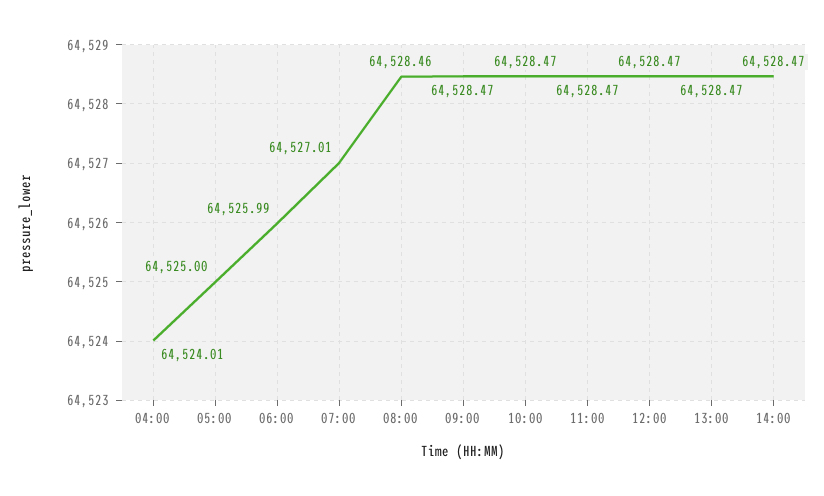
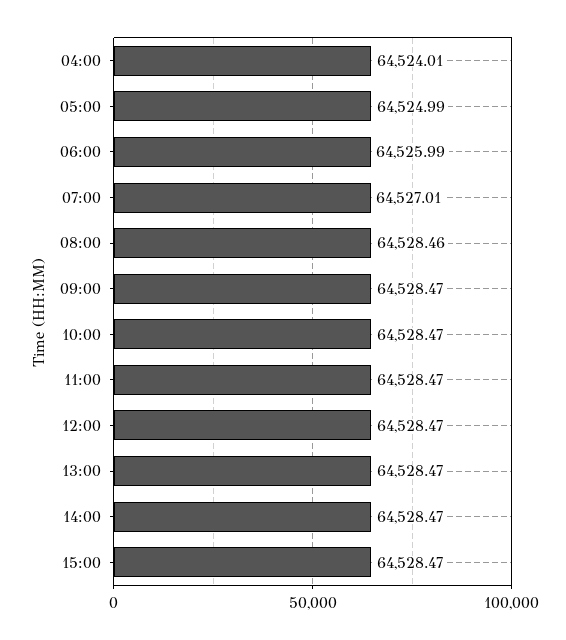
05:00: 64525 -> 64524.99
15:00: none -> 64528.47

